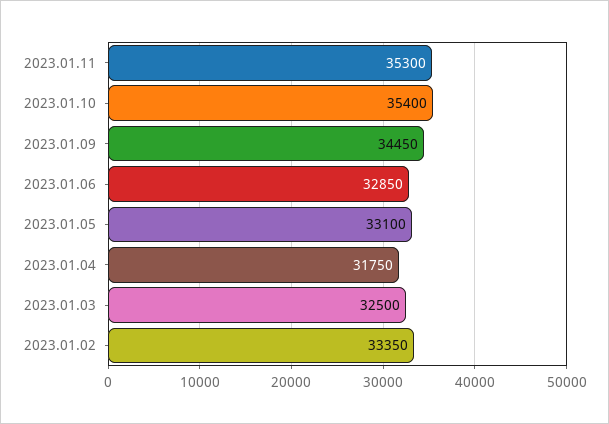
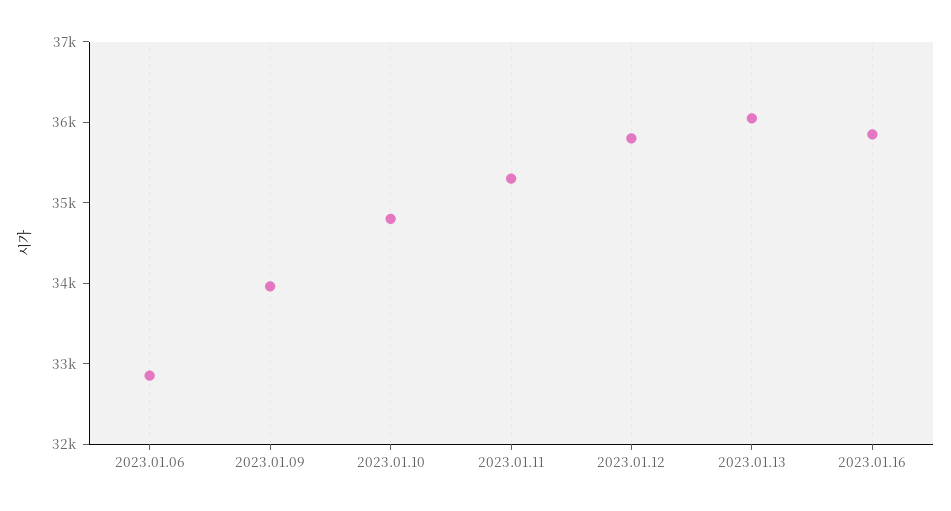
2023.01.10: 35400 -> 34800
2023.01.09: 34450 -> 34000
2023.01.05: 33100 -> none
2023.01.04: 31750 -> none
2023.01.03: 32500 -> none
2023.01.02: 33350 -> none
2023.01.12: none -> 35800
2023.01.13: none -> 36000
2023.01.16: none -> 35800

